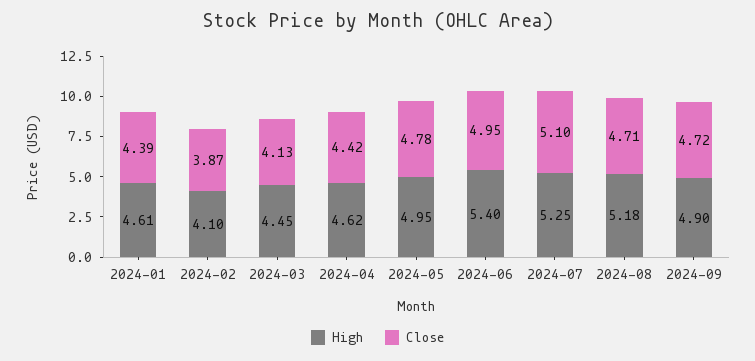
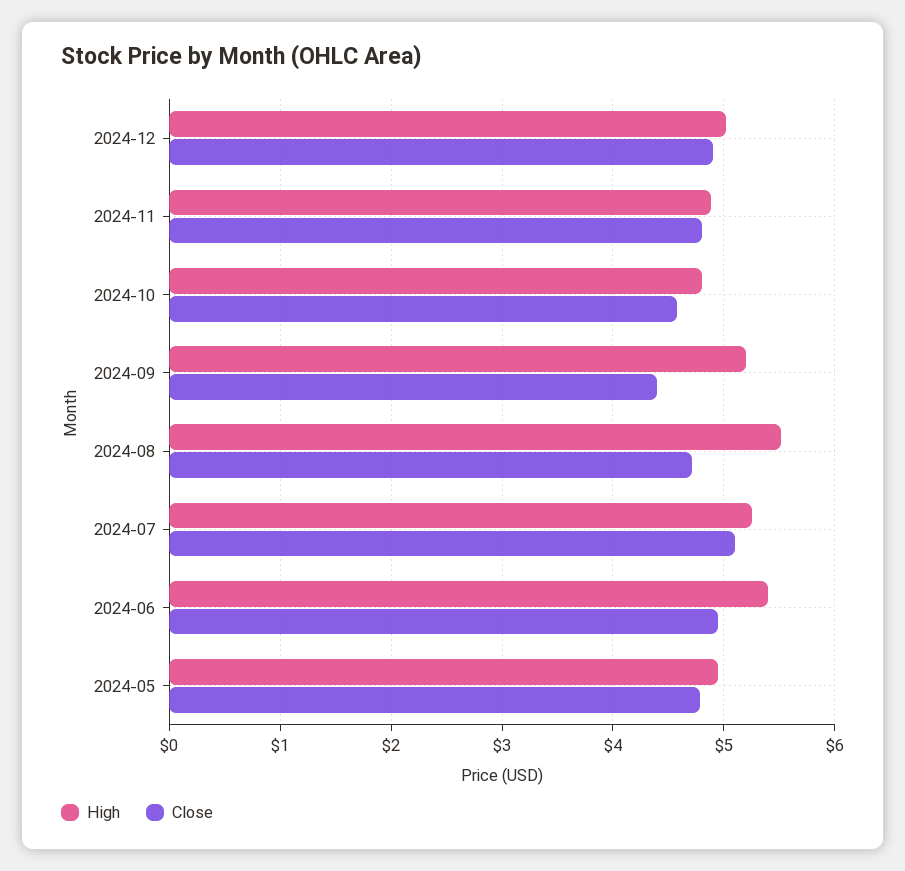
High, 2024-01: 4.61 -> none
Close, 2024-01: 4.39 -> none
High, 2024-02: 4.1 -> none
Close, 2024-02: 3.87 -> none
High, 2024-03: 4.45 -> none
Close, 2024-03: 4.13 -> none
High, 2024-04: 4.62 -> none
Close, 2024-04: 4.42 -> none
High, 2024-08: 5.18 -> 5.5
High, 2024-09: 4.9 -> 5.2
Close, 2024-09: 4.72 -> 4.4
High, 2024-12: none -> 5
Close, 2024-12: none -> 4.9
High, 2024-11: none -> 4.9
Close, 2024-11: none -> 4.8
High, 2024-10: none -> 4.8
Close, 2024-10: none -> 4.6

